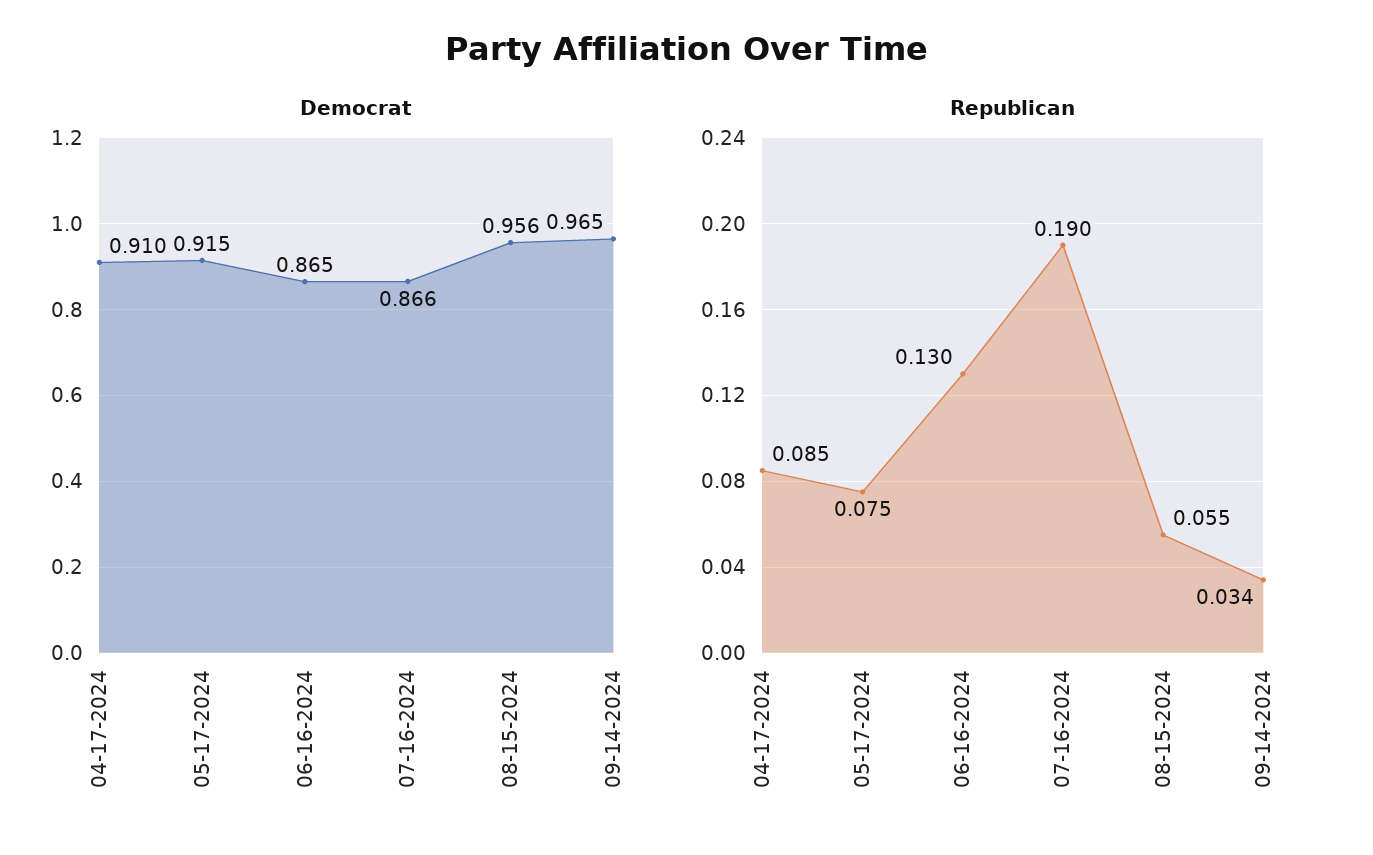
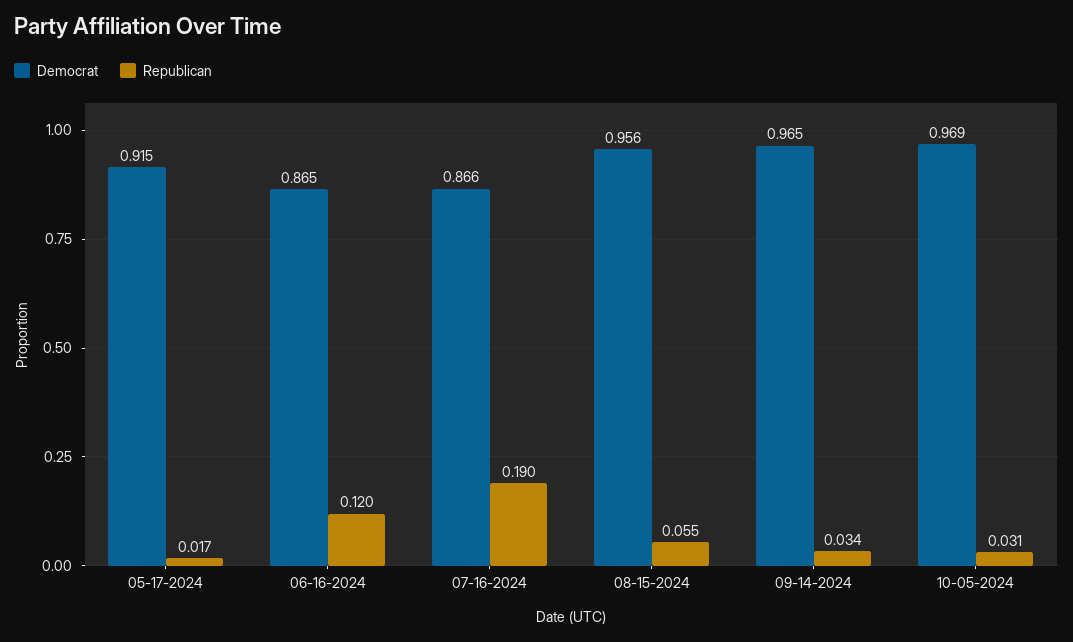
Democrat, 04-17-2024: 0.91 -> none
Republican, 04-17-2024: 0.085 -> none
Republican, 05-17-2024: 0.075 -> 0.017
Republican, 06-16-2024: 0.13 -> 0.12
Democrat, 10-05-2024: none -> 0.969
Republican, 10-05-2024: none -> 0.031

